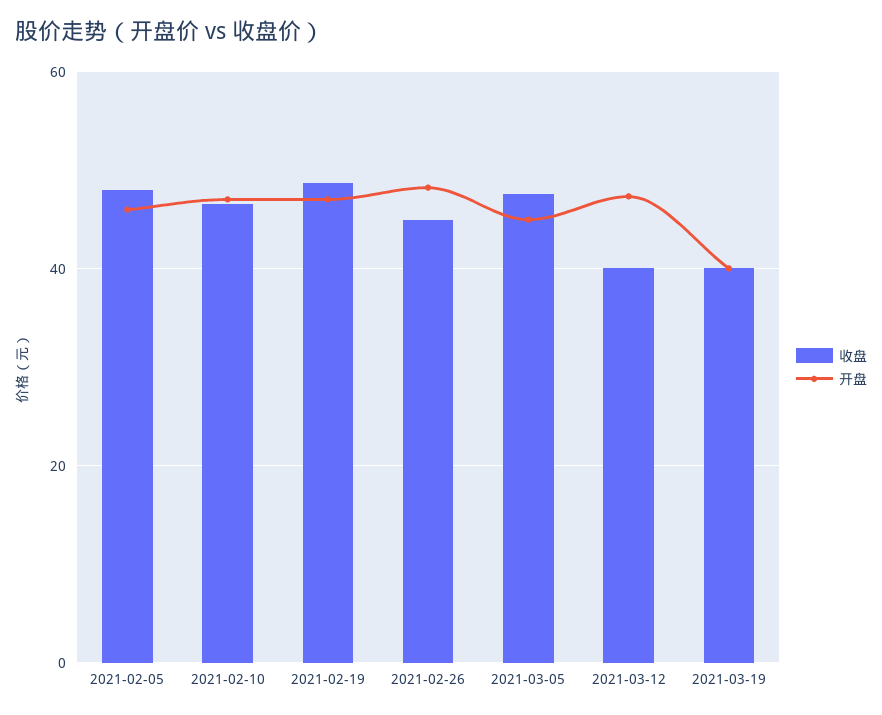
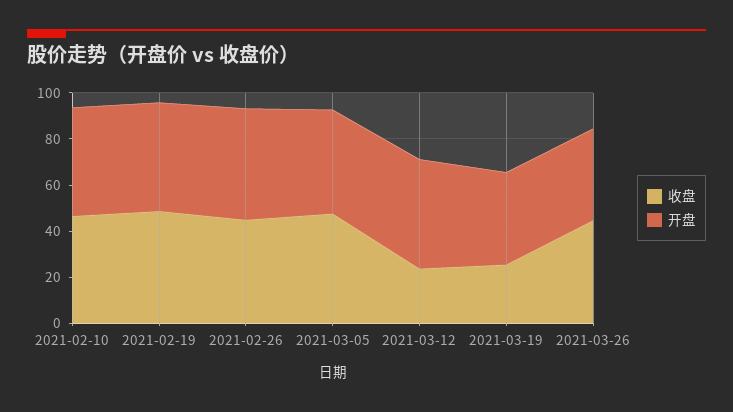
收盘, 2021-02-05: 48 -> none
开盘, 2021-02-05: 46 -> none
收盘, 2021-03-12: 40 -> 25
收盘, 2021-03-19: 40 -> 25
收盘, 2021-03-26: none -> 45
开盘, 2021-03-26: none -> 40

